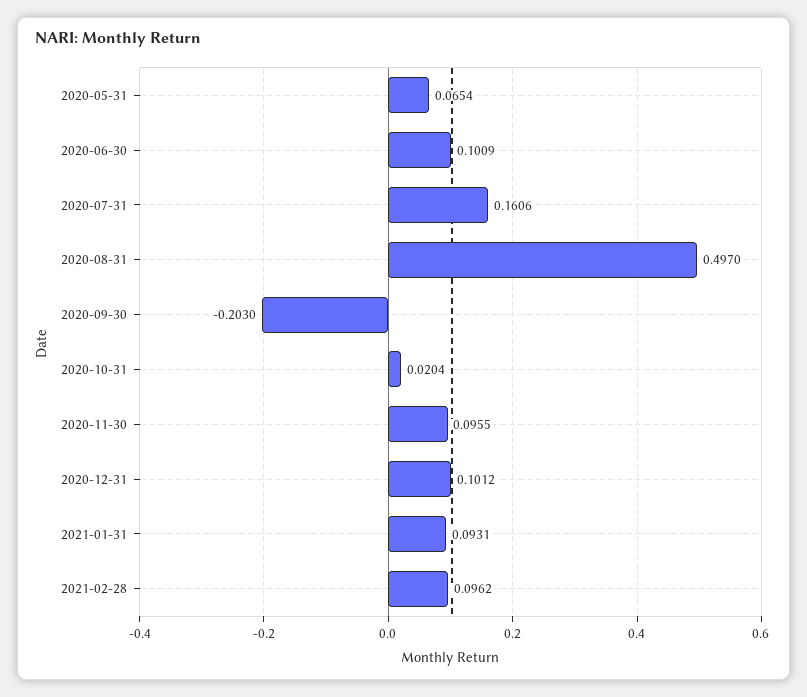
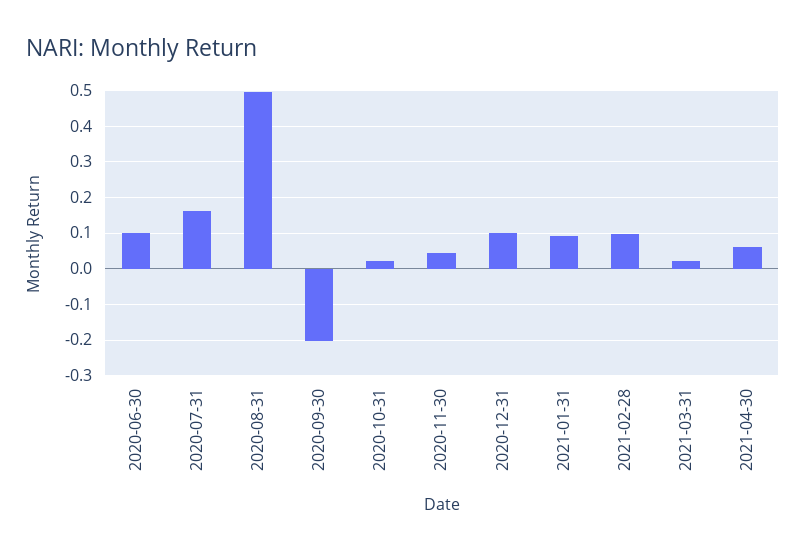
2020-05-31: 0.0654 -> none
2020-11-30: 0.0955 -> 0.04
2021-03-31: none -> 0.02
2021-04-30: none -> 0.06

